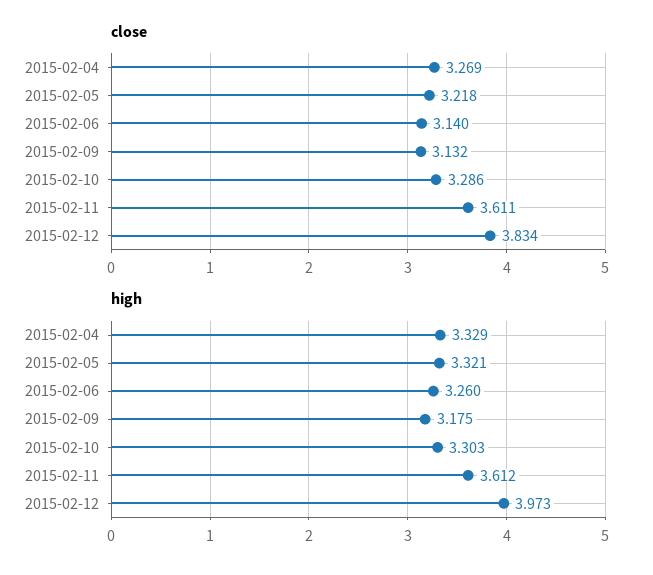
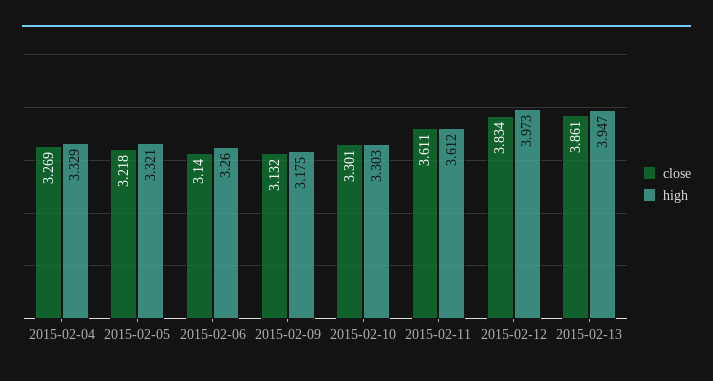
close, 2015-02-10: 3.286 -> 3.301
close, 2015-02-13: none -> 3.861
high, 2015-02-13: none -> 3.947

